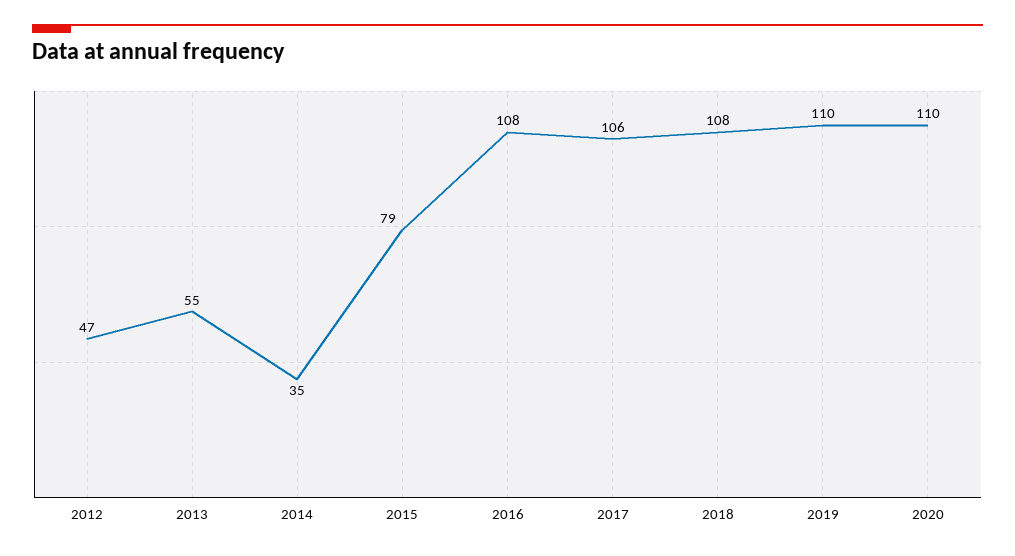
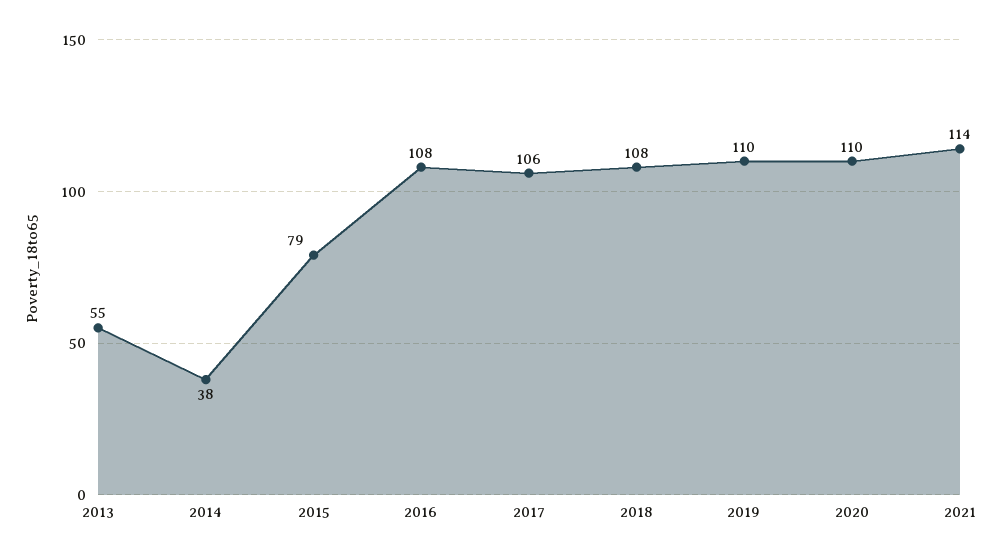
2012: 47 -> none
2014: 35 -> 38
2021: none -> 114

